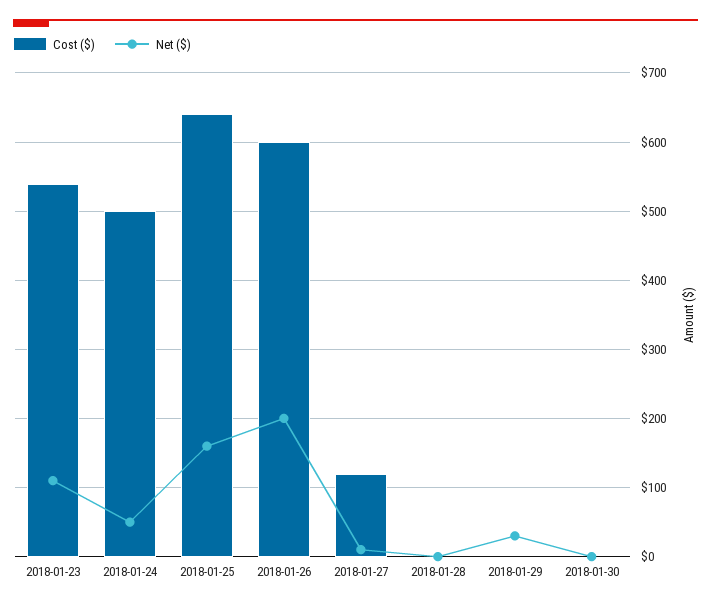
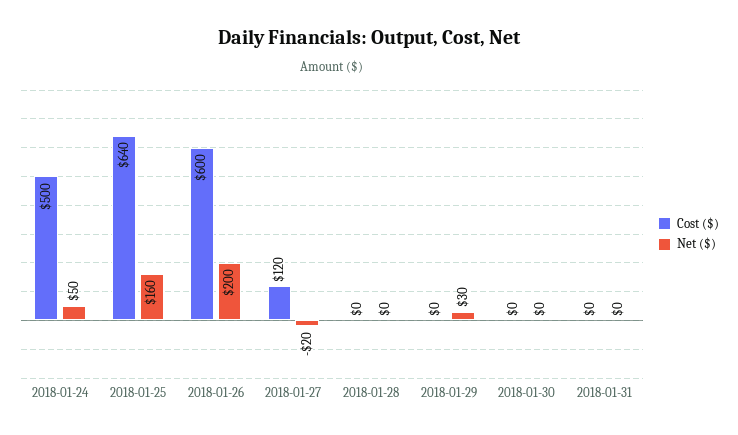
Cost ($), 2018-01-23: 540 -> none
Net ($), 2018-01-23: 110 -> none
Net ($), 2018-01-27: 10 -> -20
Cost ($), 2018-01-31: none -> 0
Net ($), 2018-01-31: none -> 0

